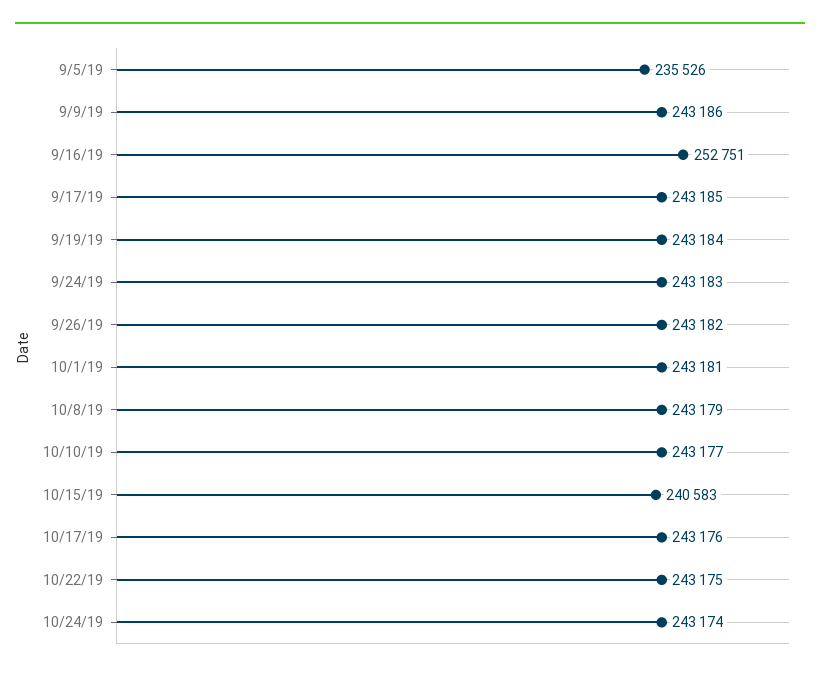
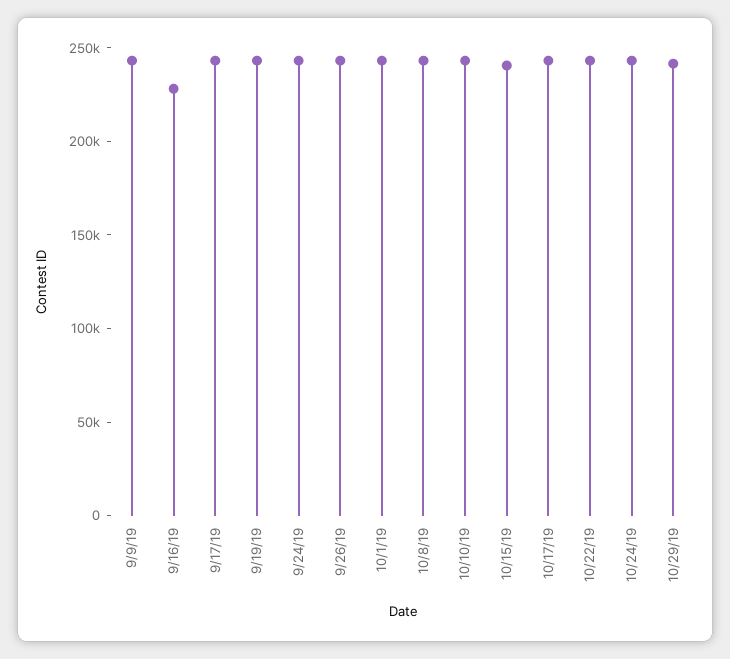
9/5/19: 235526 -> none
9/16/19: 252751 -> 230000
10/29/19: none -> 240000

